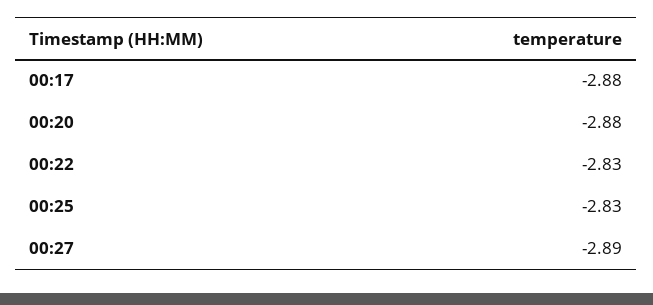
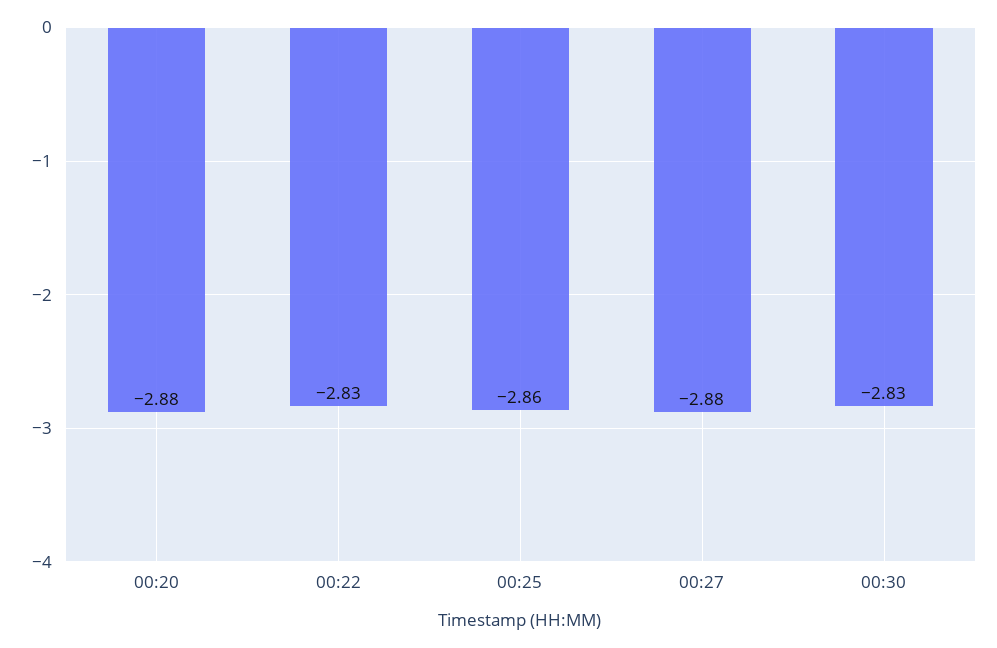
00:17: -2.88 -> none
00:25: -2.83 -> -2.86
00:27: -2.89 -> -2.88
00:30: none -> -2.83

